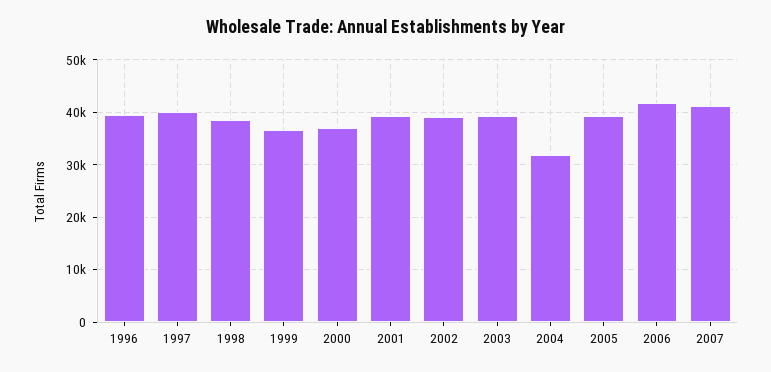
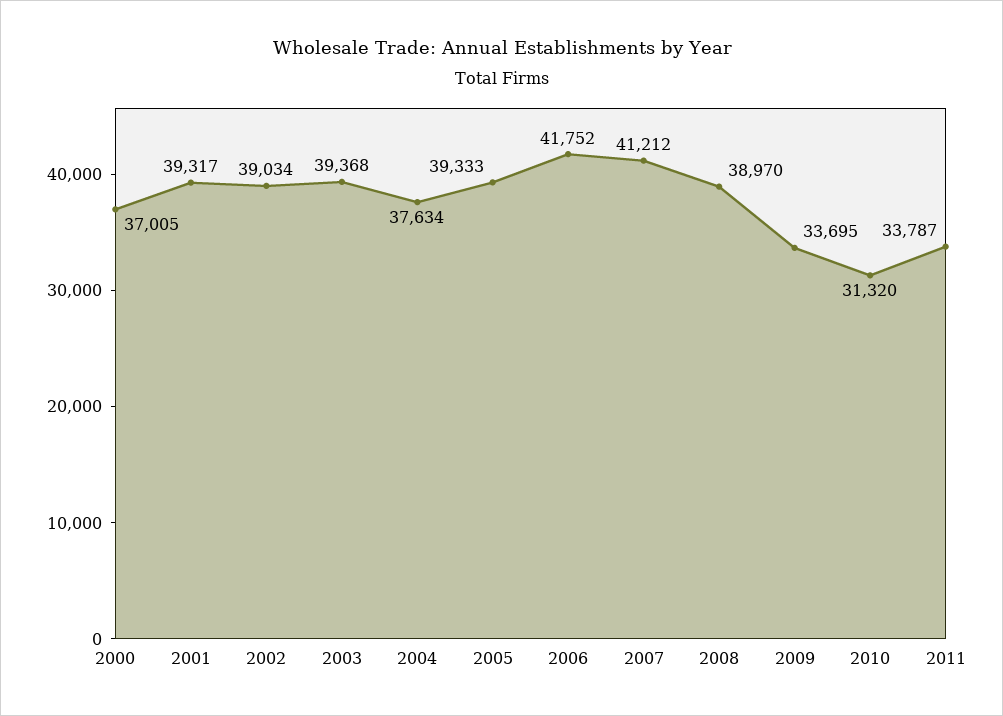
1996: 40000 -> none
1997: 40000 -> none
1998: 38000 -> none
1999: 36000 -> none
2004: 32000 -> 37634
2008: none -> 38970
2009: none -> 33695
2010: none -> 31320
2011: none -> 33787

